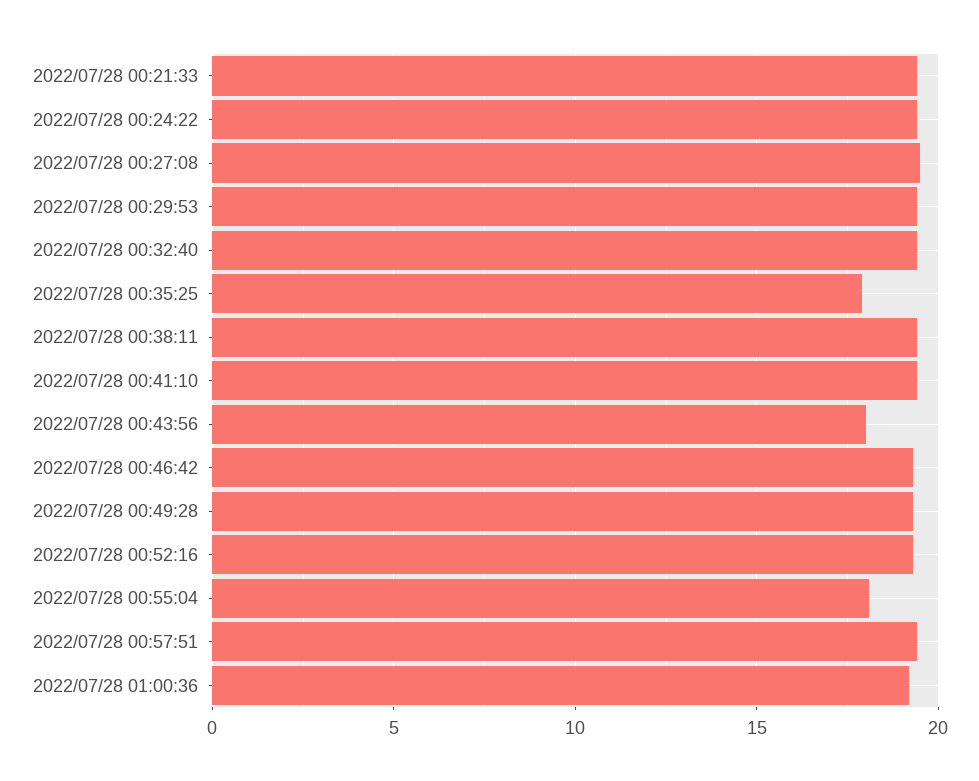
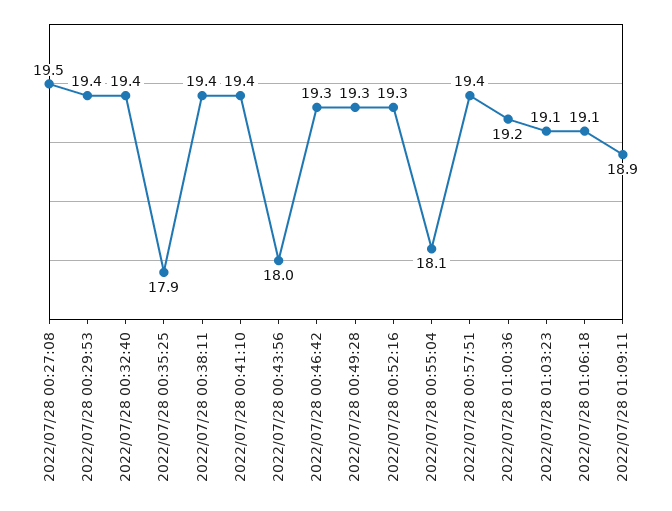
2022/07/28 00:21:33: 19.5 -> none
2022/07/28 00:24:22: 19.5 -> none
2022/07/28 01:03:23: none -> 19.1
2022/07/28 01:06:18: none -> 19.1
2022/07/28 01:09:11: none -> 18.9

